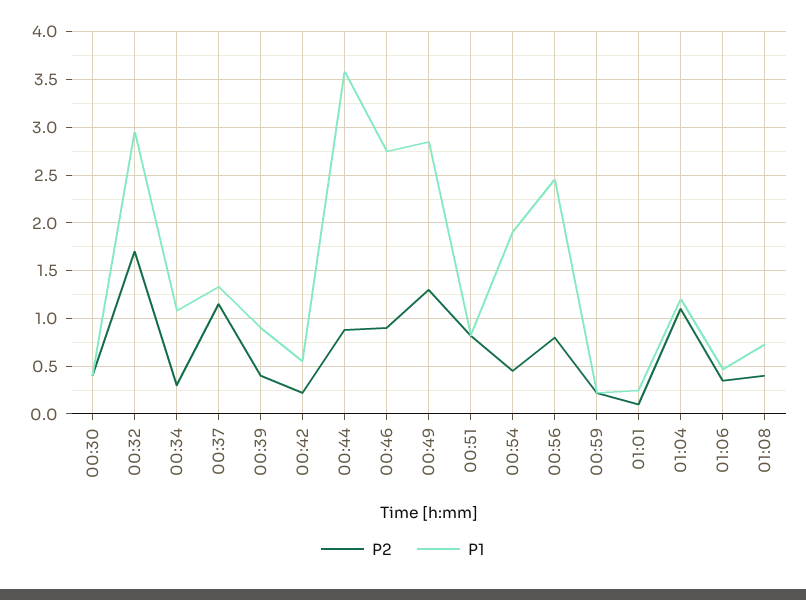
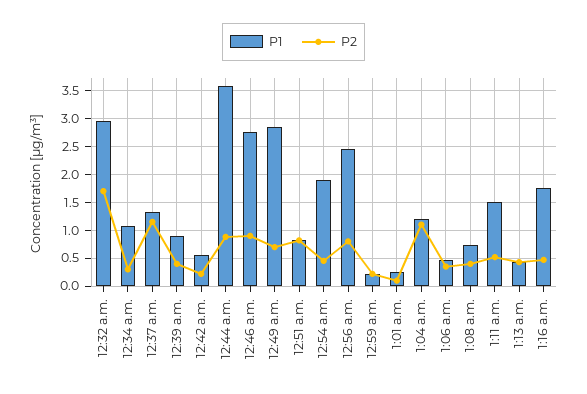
P2, 00:30: 0.4 -> none
P1, 00:30: 0.4 -> none
P2, 00:49: 1.3 -> 0.75
P1, 1:11 a.m.: none -> 1.5
P2, 1:11 a.m.: none -> 0.5
P1, 1:13 a.m.: none -> 0.5
P2, 1:13 a.m.: none -> 0.5
P1, 1:16 a.m.: none -> 1.75
P2, 1:16 a.m.: none -> 0.5

